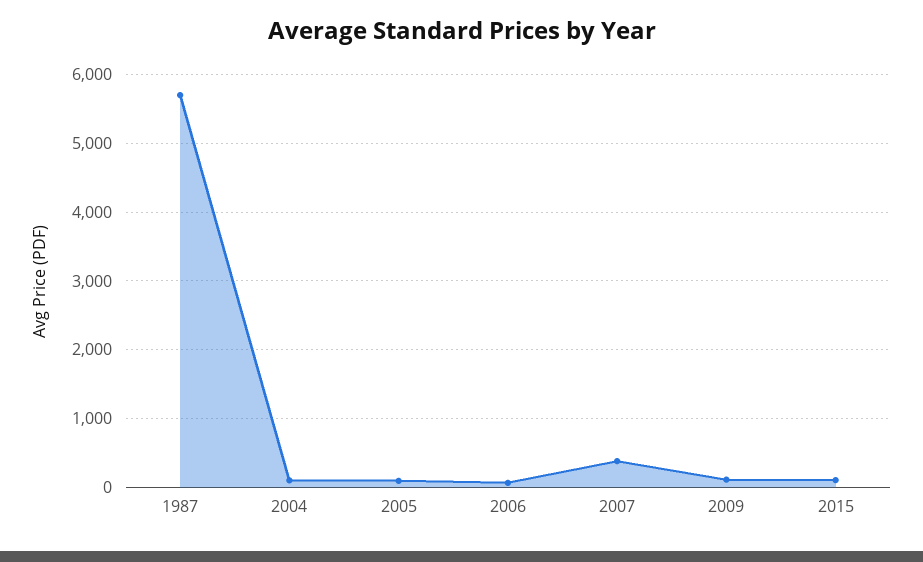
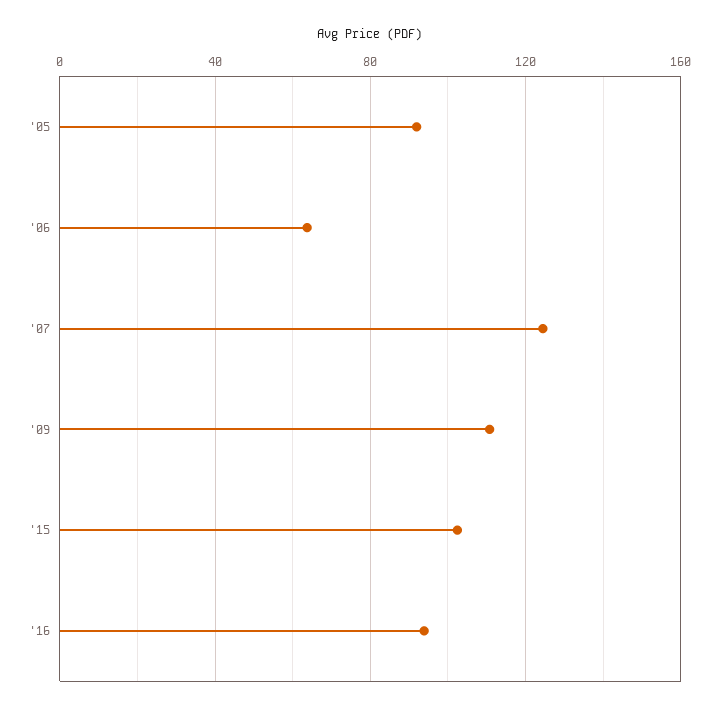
1987: 5700 -> none
2004: 100 -> none
2007: 400 -> 125
'16: none -> 95

